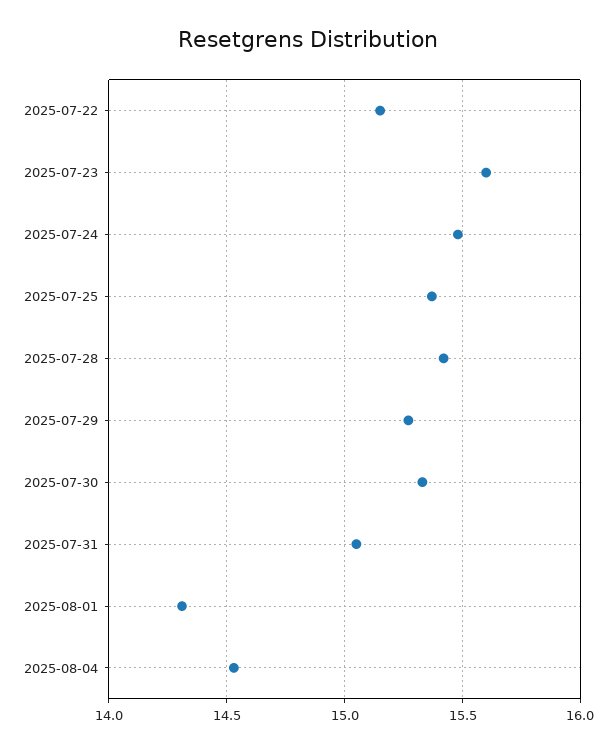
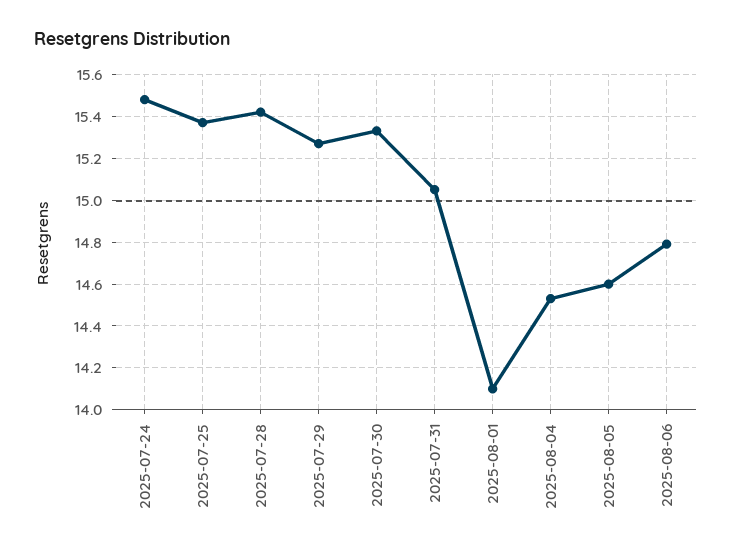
2025-07-22: 15.15 -> none
2025-07-23: 15.6 -> none
2025-08-01: 14.3 -> 14.1
2025-08-05: none -> 14.6
2025-08-06: none -> 14.8

